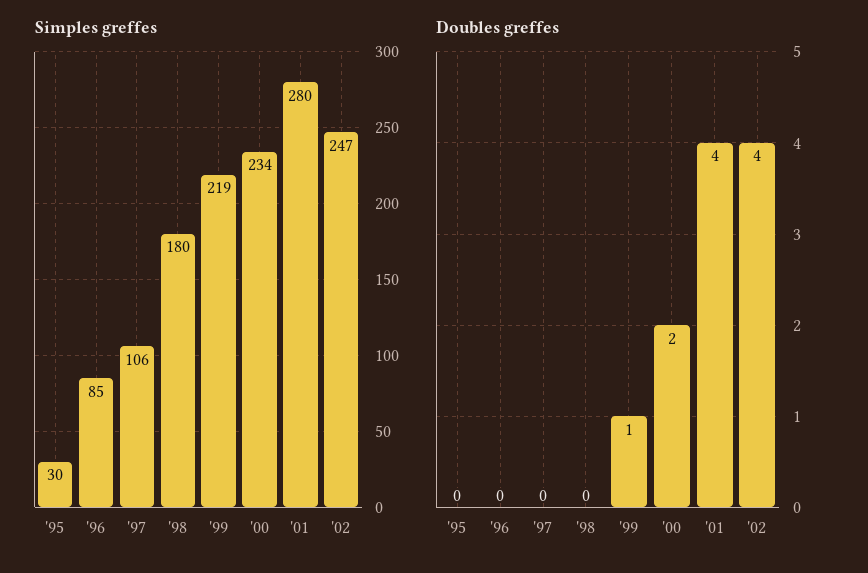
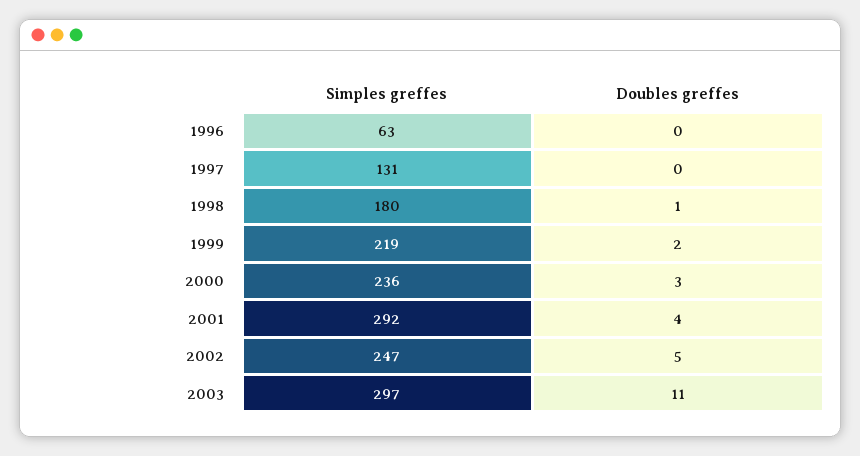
Simples greffes, '95: 30 -> none
Simples greffes, '96: 85 -> 63
Simples greffes, '97: 106 -> 131
Simples greffes, '00: 234 -> 236
Simples greffes, '01: 280 -> 292
Doubles greffes, '95: 0 -> none
Doubles greffes, '98: 0 -> 1
Doubles greffes, '99: 1 -> 2
Doubles greffes, '00: 2 -> 3
Doubles greffes, '02: 4 -> 5
Simples greffes, 2003: none -> 297
Doubles greffes, 2003: none -> 11

